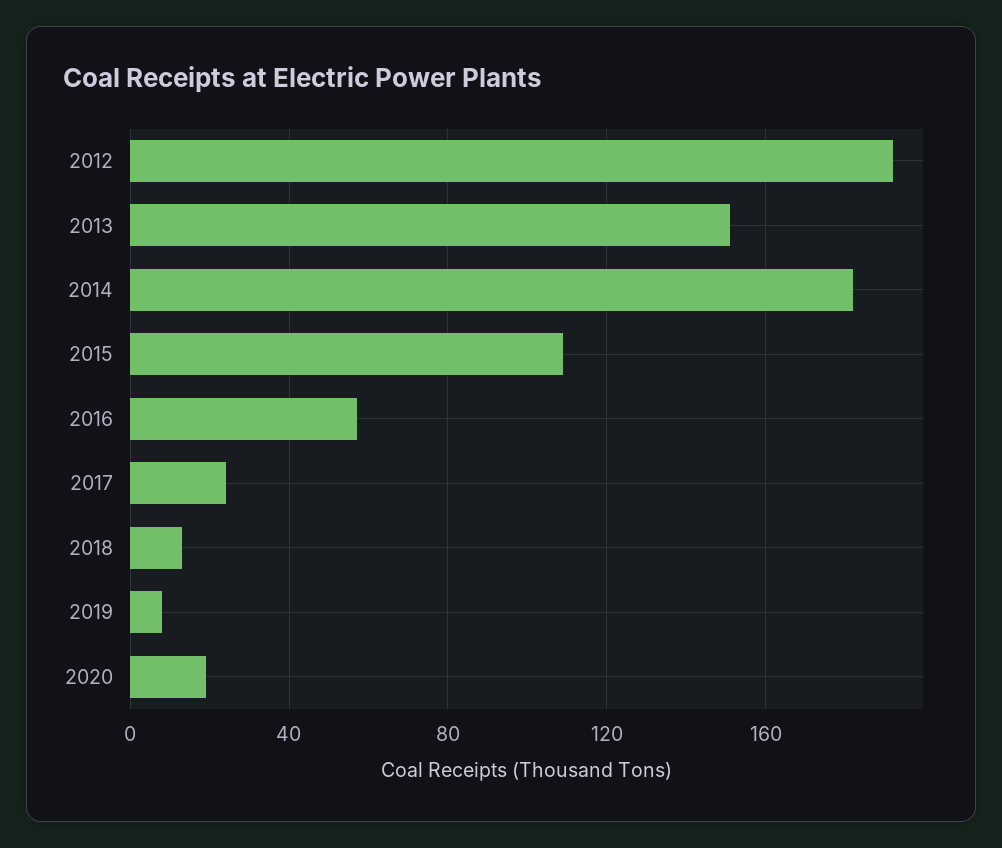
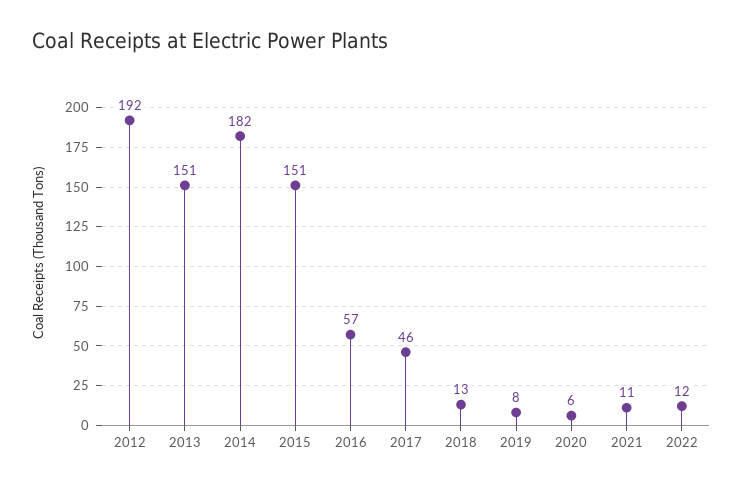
2015: 110 -> 151
2017: 25 -> 46
2020: 20 -> 6
2021: none -> 11
2022: none -> 12

